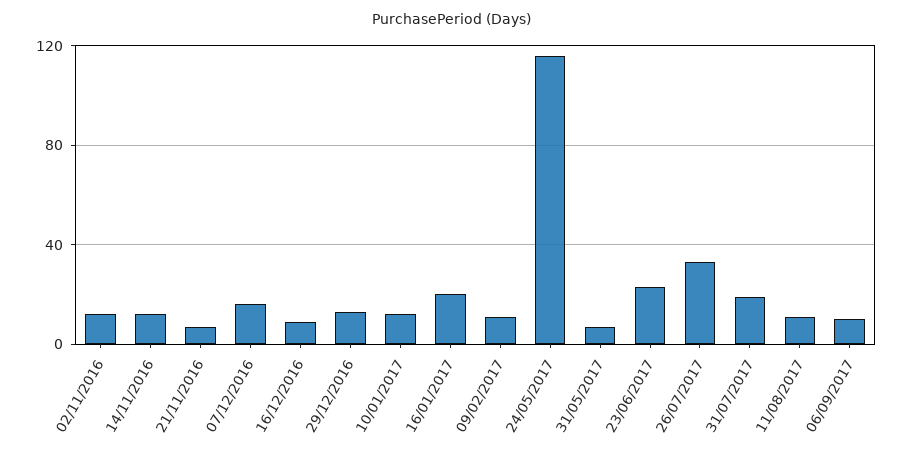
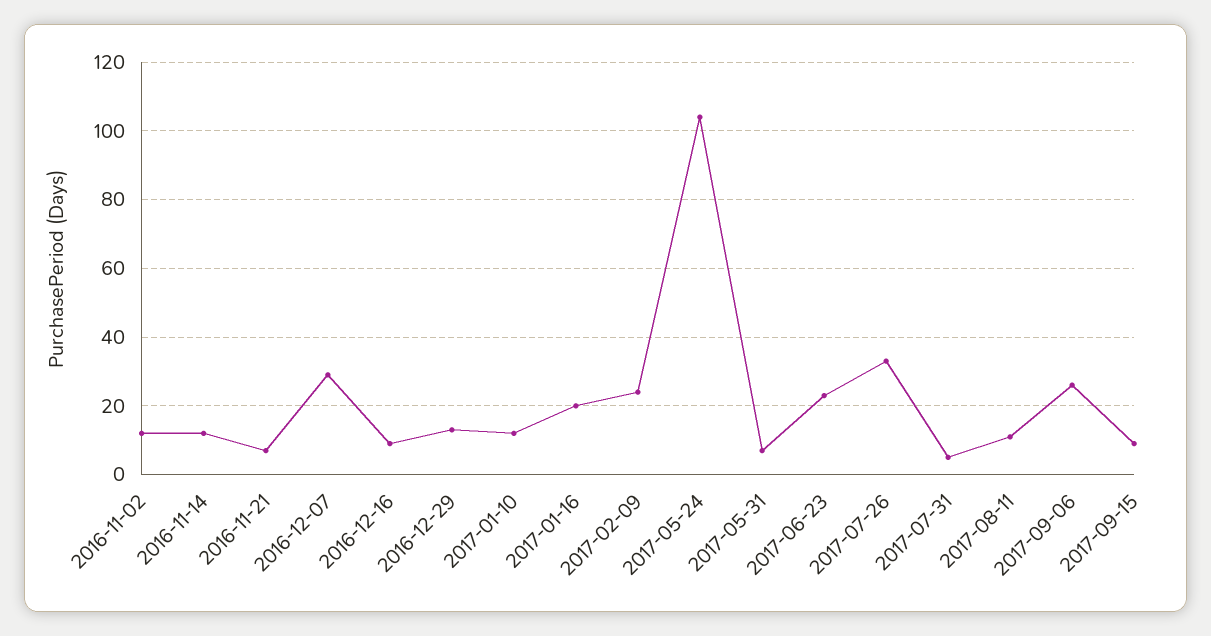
07/12/2016: 15 -> 30
09/02/2017: 10 -> 25
24/05/2017: 115 -> 105
31/07/2017: 20 -> 5
06/09/2017: 10 -> 25
2017-09-15: none -> 10

